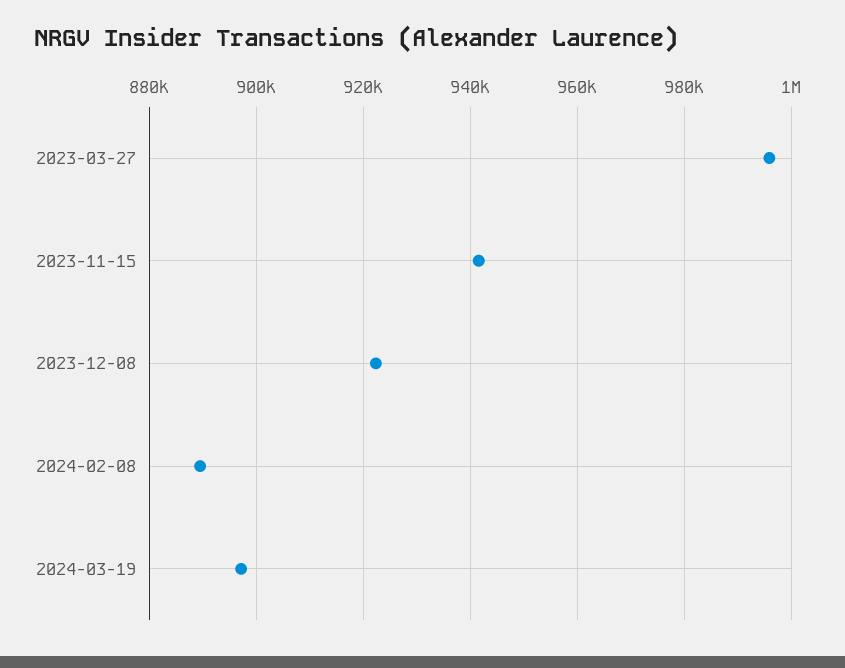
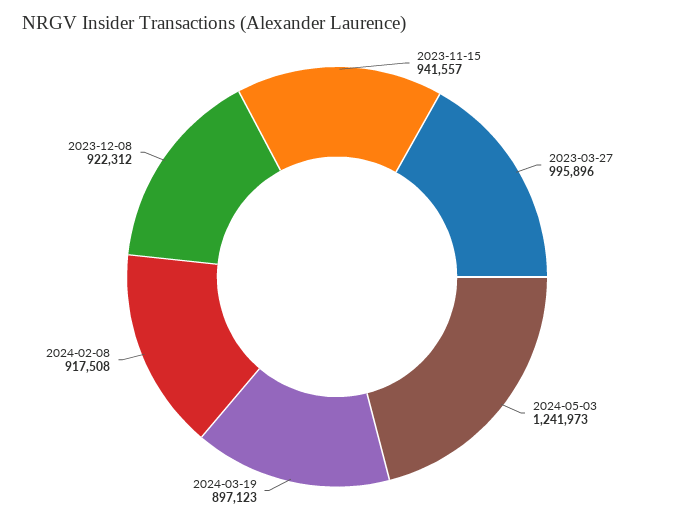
2024-02-08: 890000 -> 917508
2024-05-03: none -> 1241973

